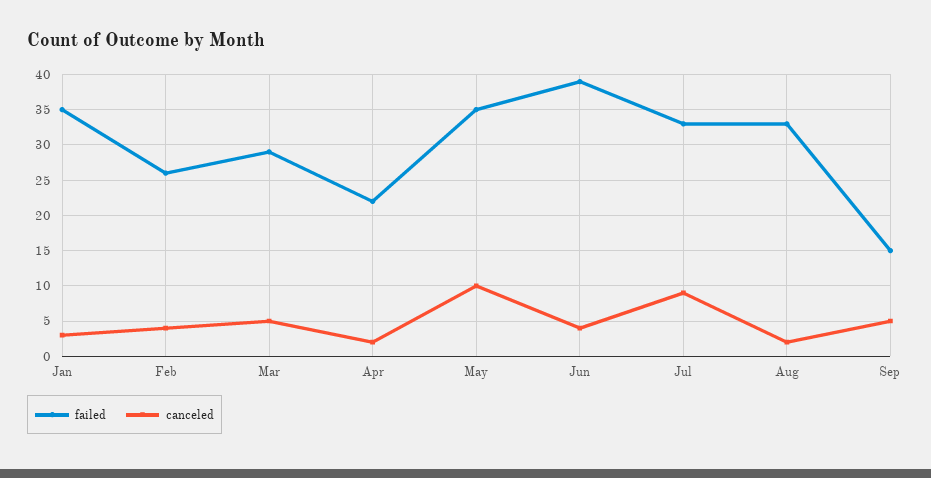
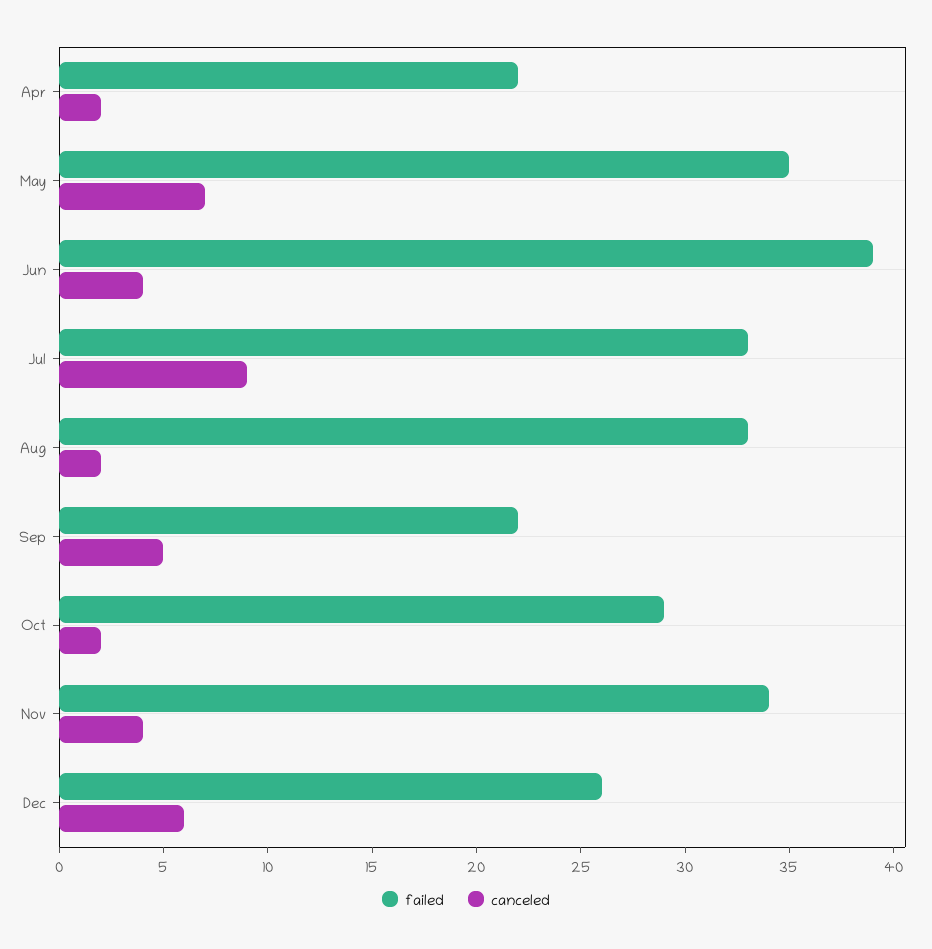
failed, Jan: 35 -> none
canceled, Jan: 3 -> none
failed, Feb: 26 -> none
canceled, Feb: 4 -> none
failed, Mar: 29 -> none
canceled, Mar: 5 -> none
canceled, May: 10 -> 7
failed, Sep: 15 -> 22
failed, Oct: none -> 29
canceled, Oct: none -> 2
failed, Nov: none -> 34
canceled, Nov: none -> 4
failed, Dec: none -> 26
canceled, Dec: none -> 6

